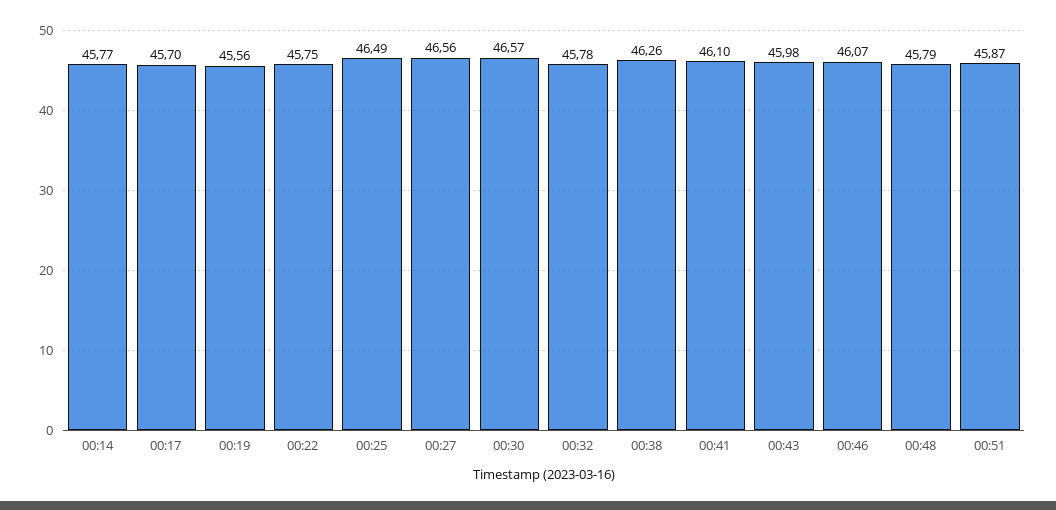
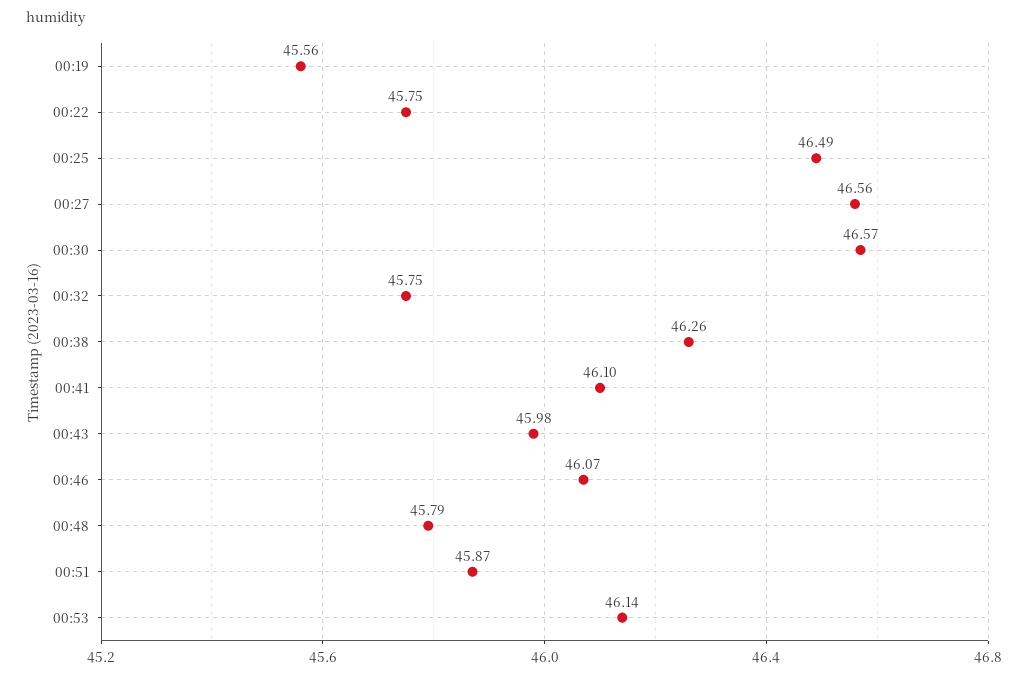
00:14: 45.77 -> none
00:17: 45.7 -> none
00:32: 45.78 -> 45.75
00:53: none -> 46.14

